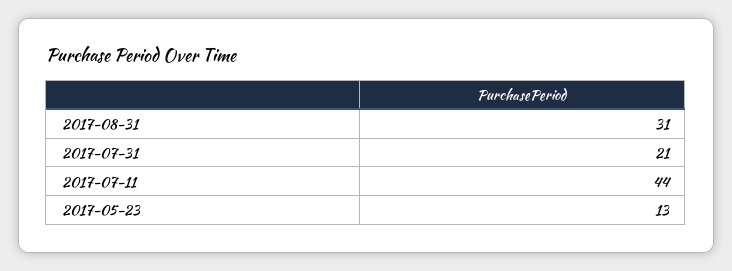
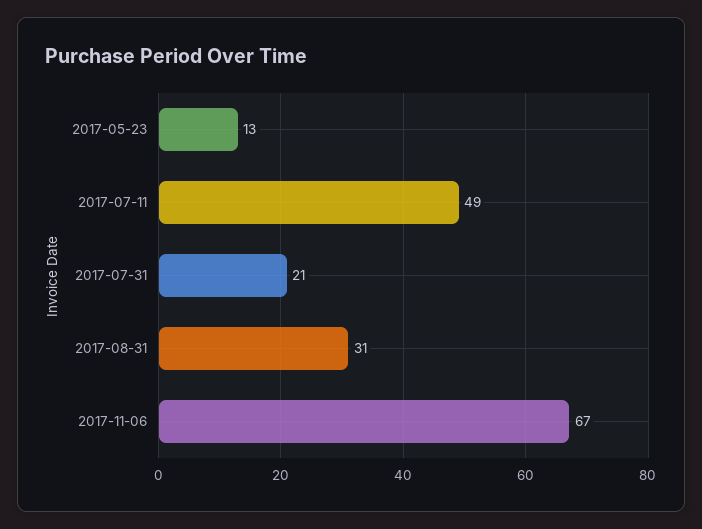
2017-07-11: 44 -> 49
2017-11-06: none -> 67

